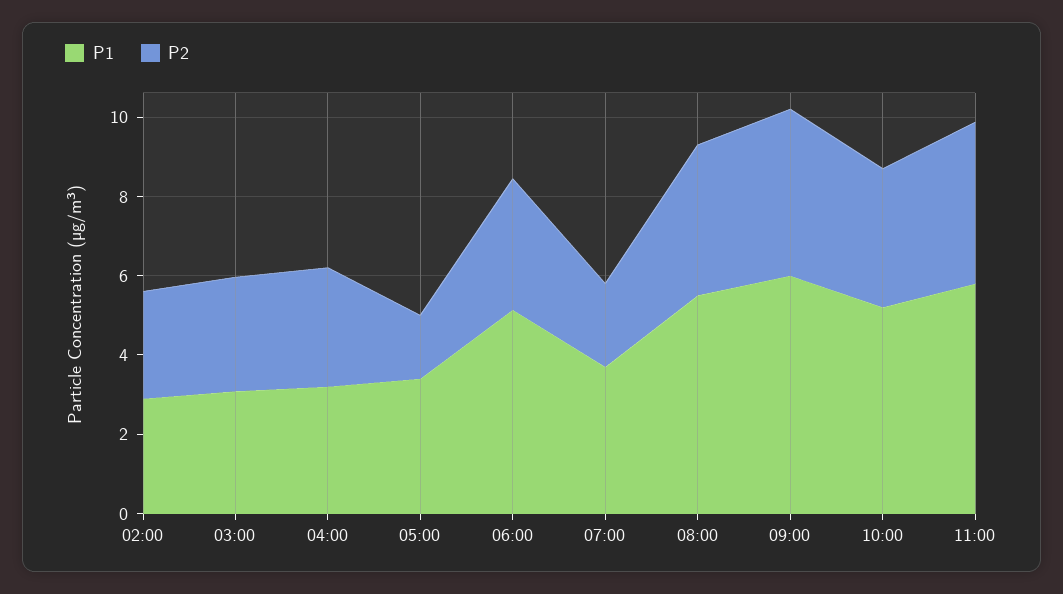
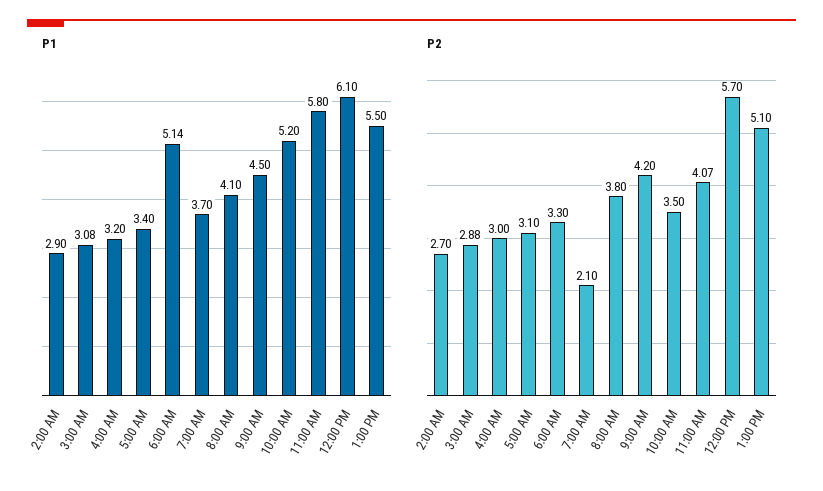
P2, 05:00: 1.5 -> 3.1
P1, 08:00: 5.5 -> 4.1
P1, 09:00: 6 -> 4.5
P1, 12:00 PM: none -> 6.1
P1, 1:00 PM: none -> 5.5
P2, 12:00 PM: none -> 5.7
P2, 1:00 PM: none -> 5.1

